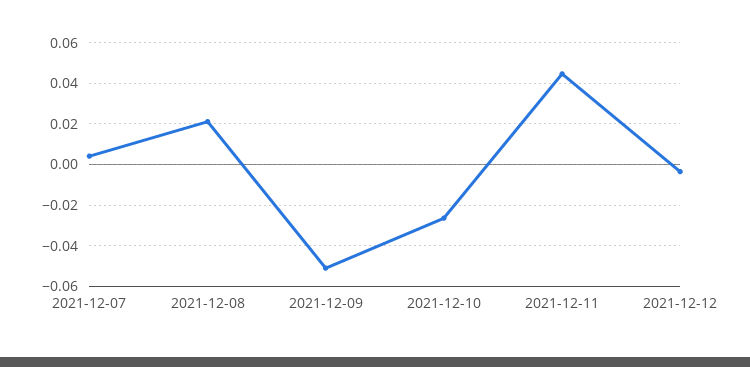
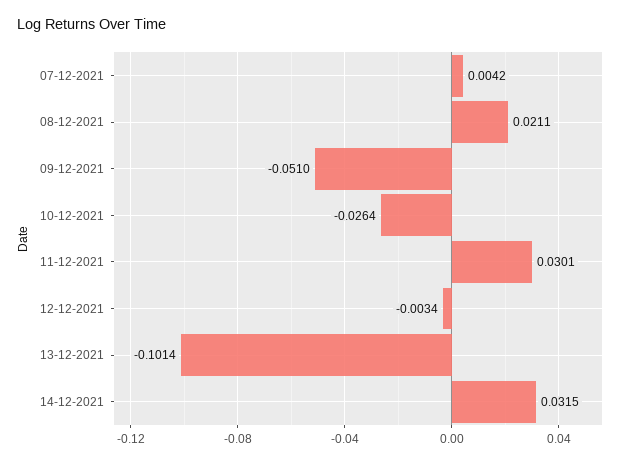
2021-12-11: 0.045 -> 0.0301
13-12-2021: none -> -0.1014
14-12-2021: none -> 0.0315

